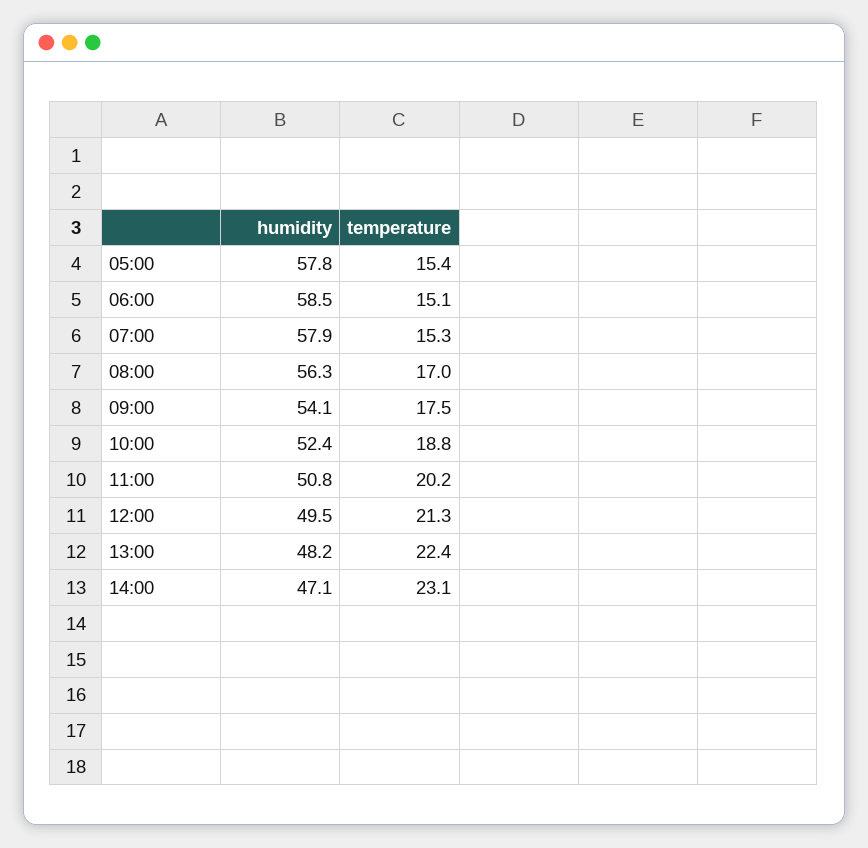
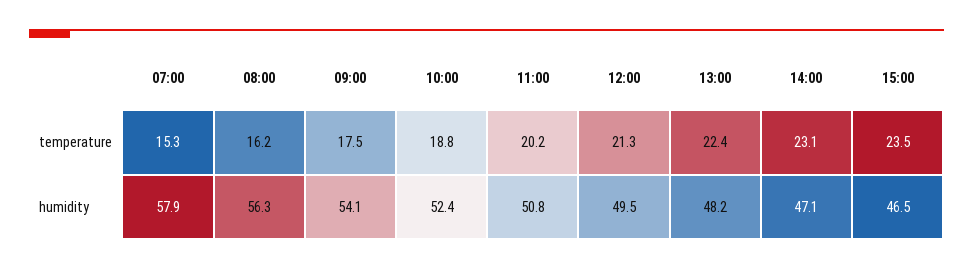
humidity, 05:00: 57.8 -> none
temperature, 05:00: 15.4 -> none
humidity, 06:00: 58.5 -> none
temperature, 06:00: 15.1 -> none
temperature, 08:00: 17 -> 16.2
temperature, 15:00: none -> 23.5
humidity, 15:00: none -> 46.5

